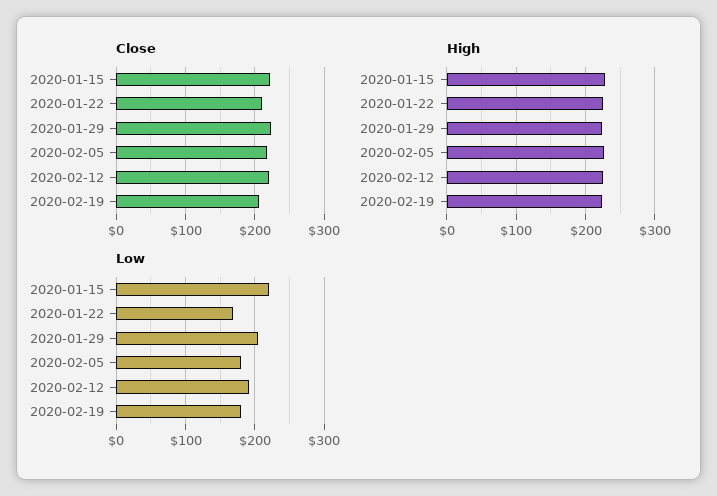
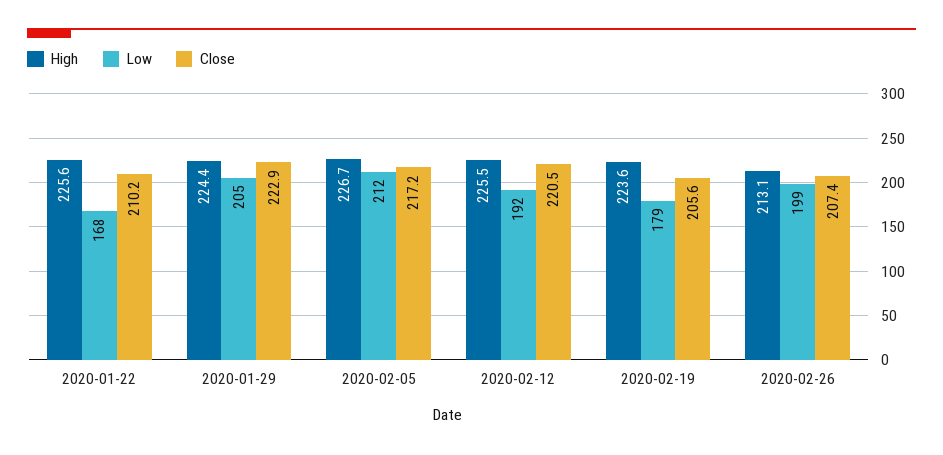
Close, 2020-01-15: 220 -> none
High, 2020-01-15: 230 -> none
Low, 2020-01-15: 220 -> none
Low, 2020-02-05: 180 -> 212
High, 2020-02-26: none -> 213.1
Low, 2020-02-26: none -> 199
Close, 2020-02-26: none -> 207.4

